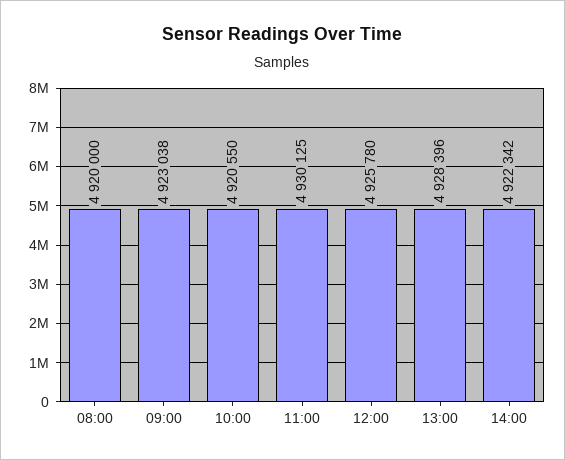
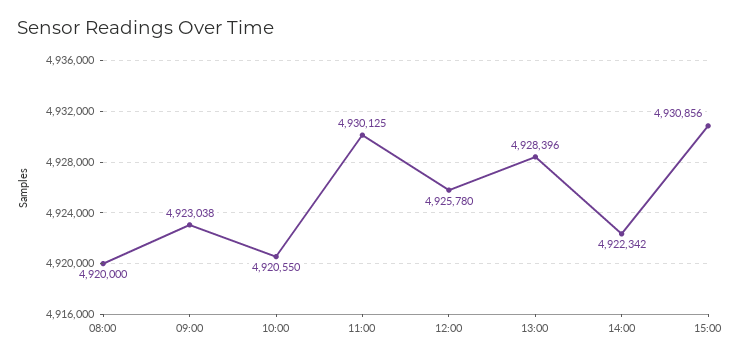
15:00: none -> 4930856

